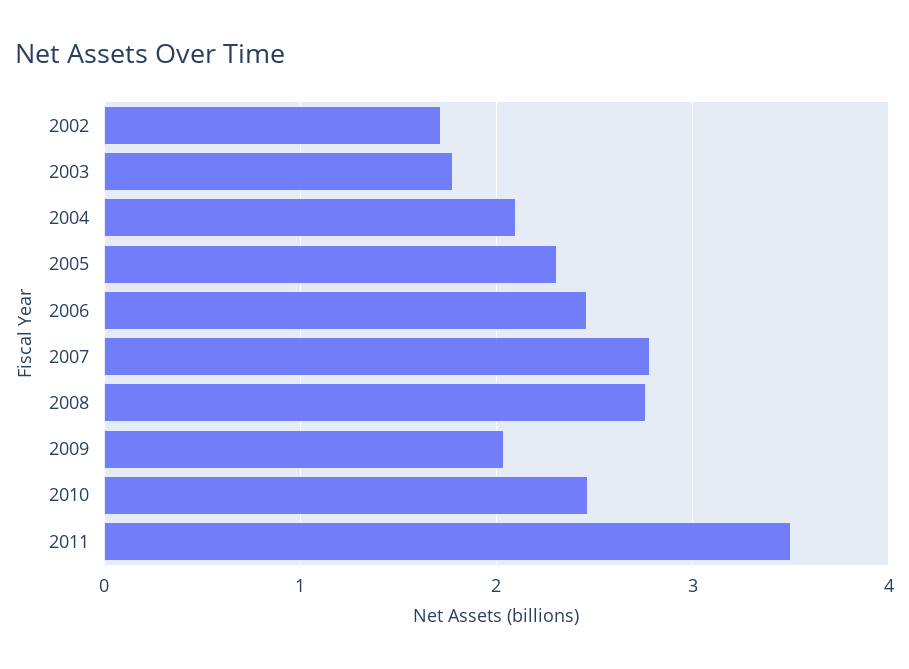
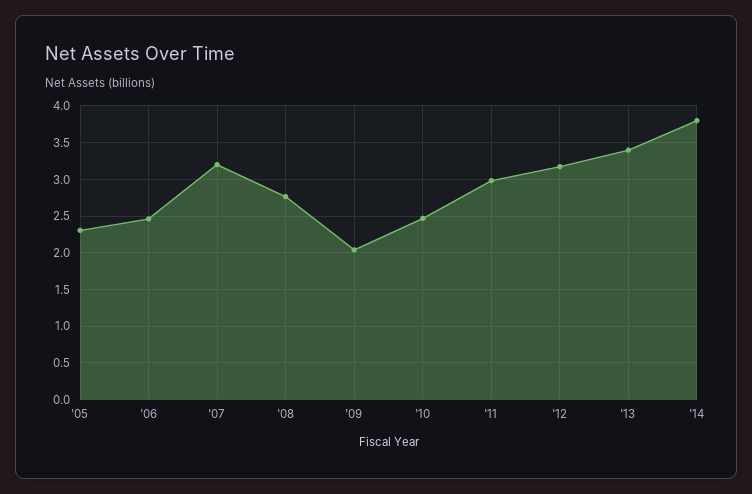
2002: 1.7 -> none
2003: 1.8 -> none
2004: 2.1 -> none
2007: 2.8 -> 3.2
2011: 3.5 -> 3
'12: none -> 3.2
'13: none -> 3.4
'14: none -> 3.8

